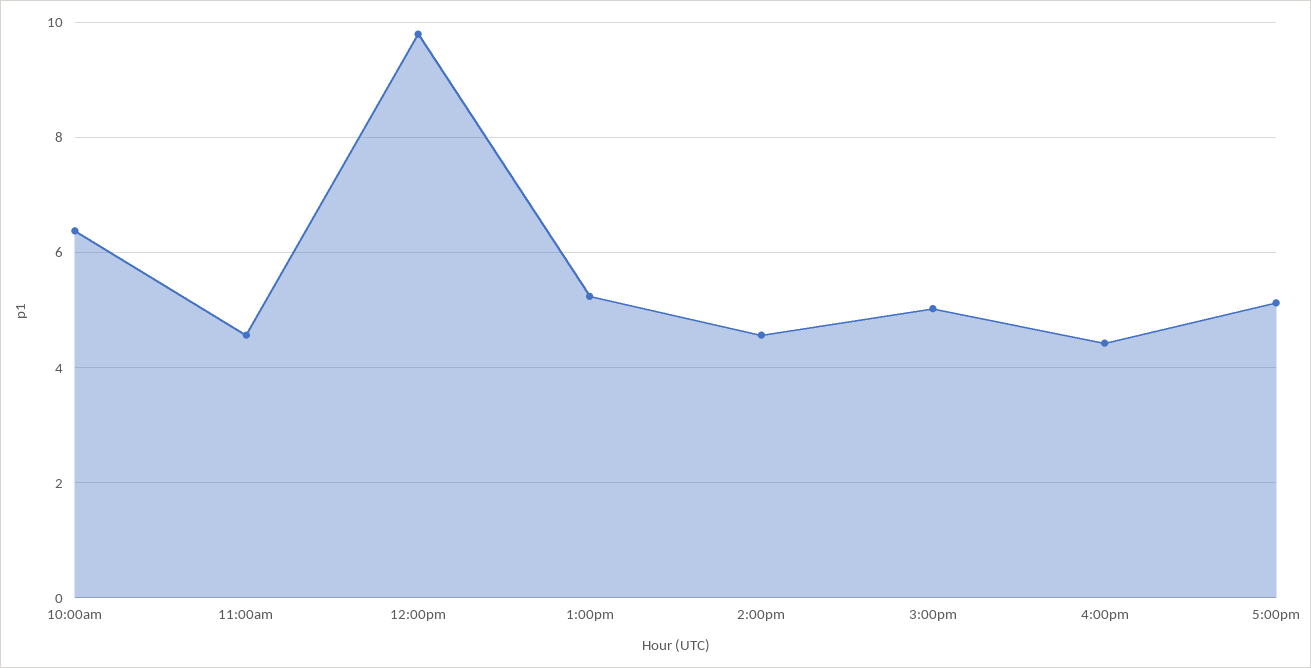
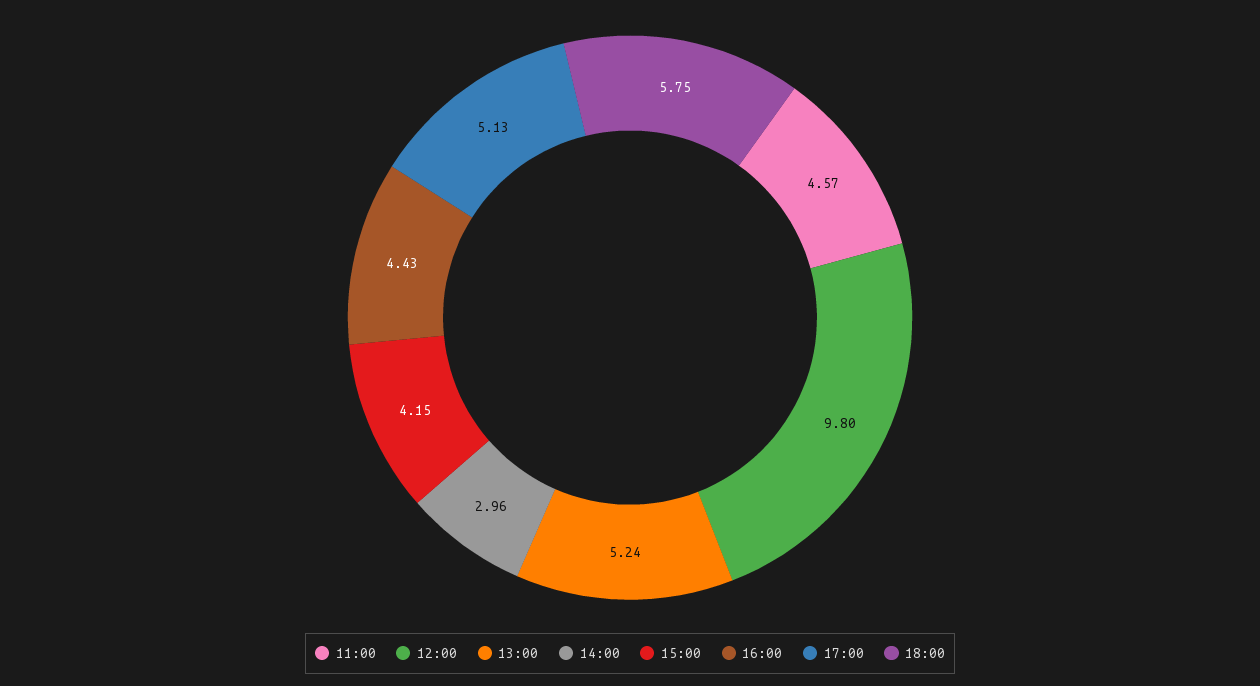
10:00am: 6.4 -> none
2:00pm: 4.6 -> 2.96
3:00pm: 5 -> 4.15
18:00: none -> 5.75

